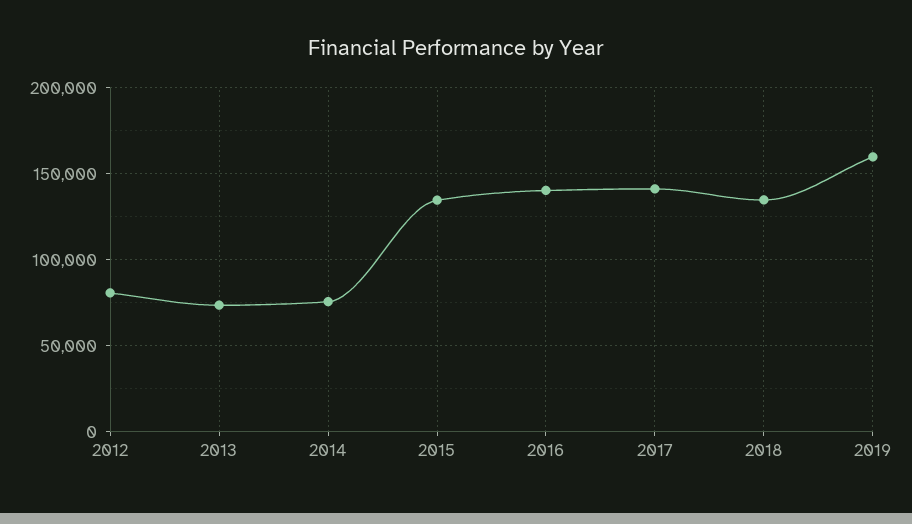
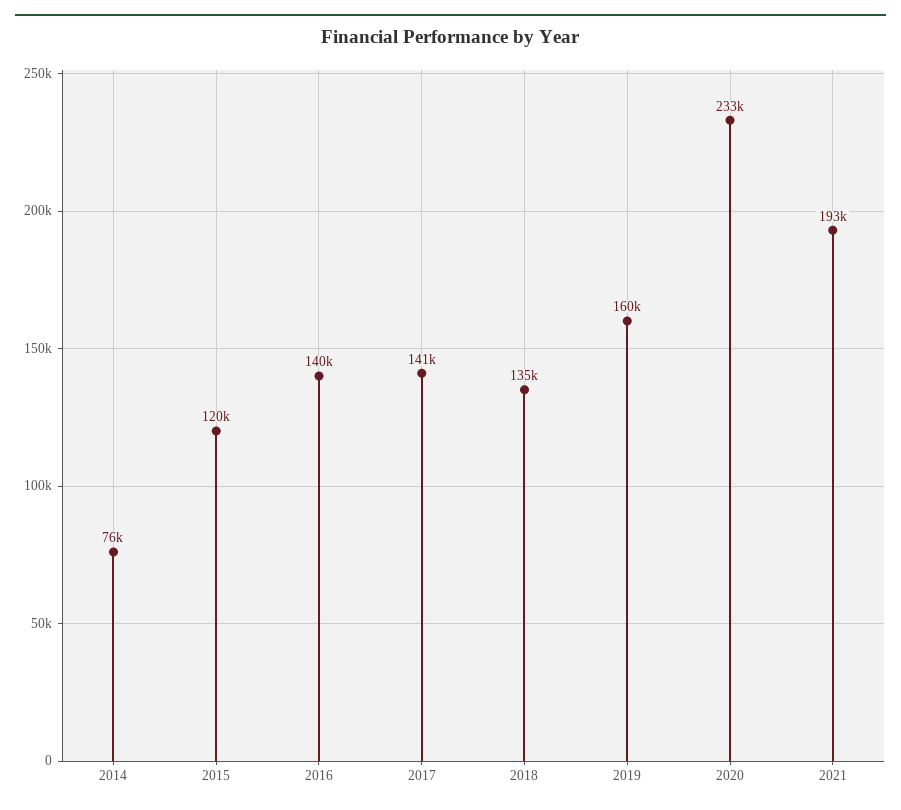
2012: 80000 -> none
2013: 75000 -> none
2015: 135000 -> 120000
2020: none -> 233000
2021: none -> 193000

